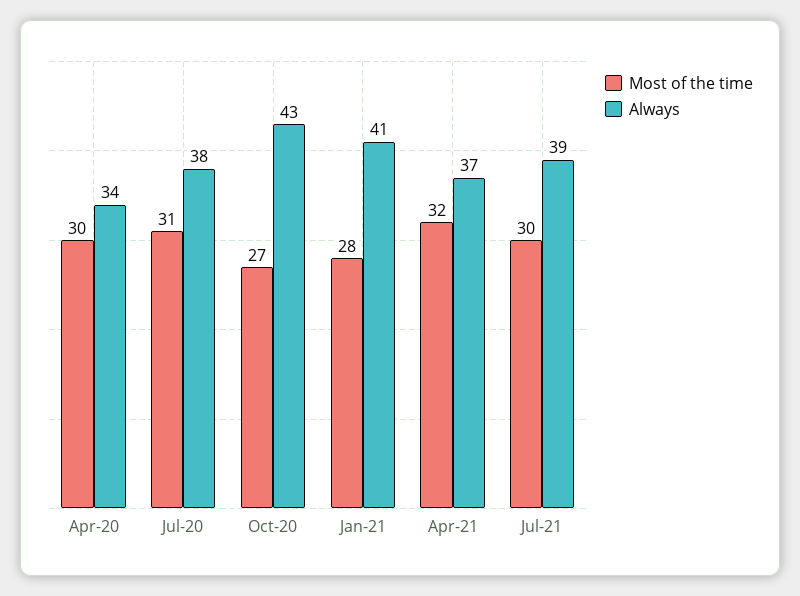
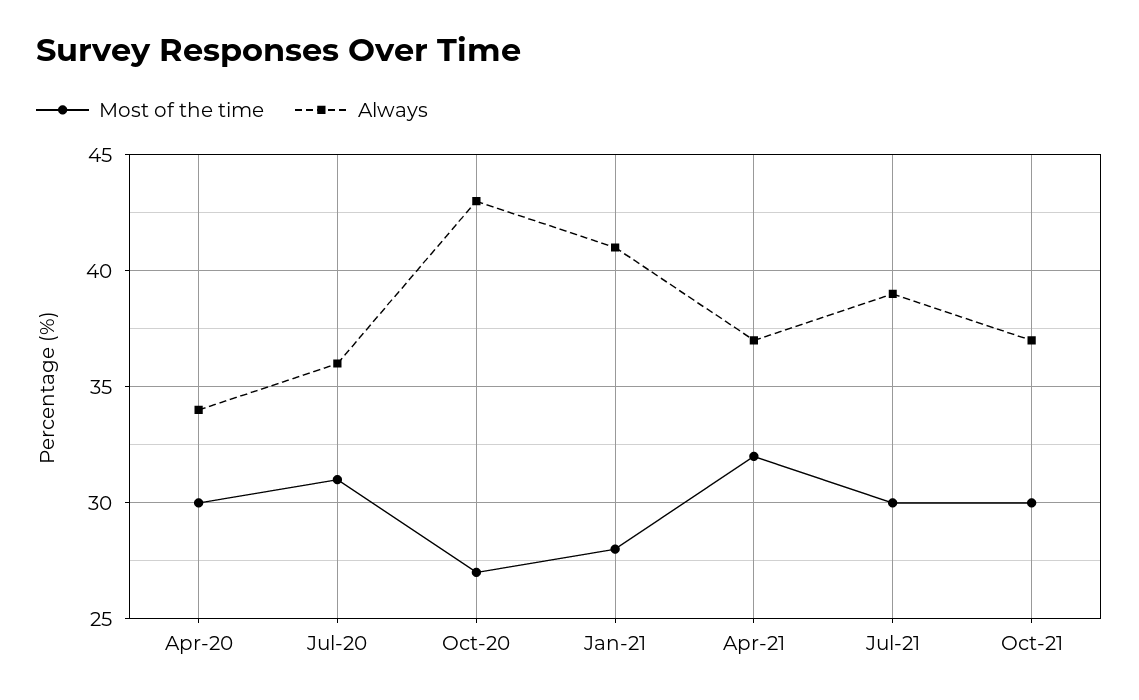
Always, Jul-20: 38 -> 36
Most of the time, Oct-21: none -> 30
Always, Oct-21: none -> 37

